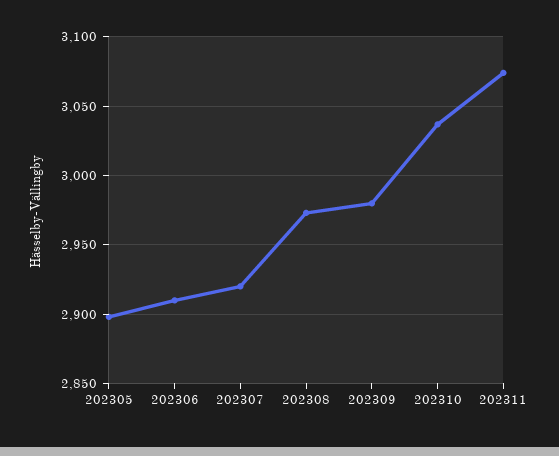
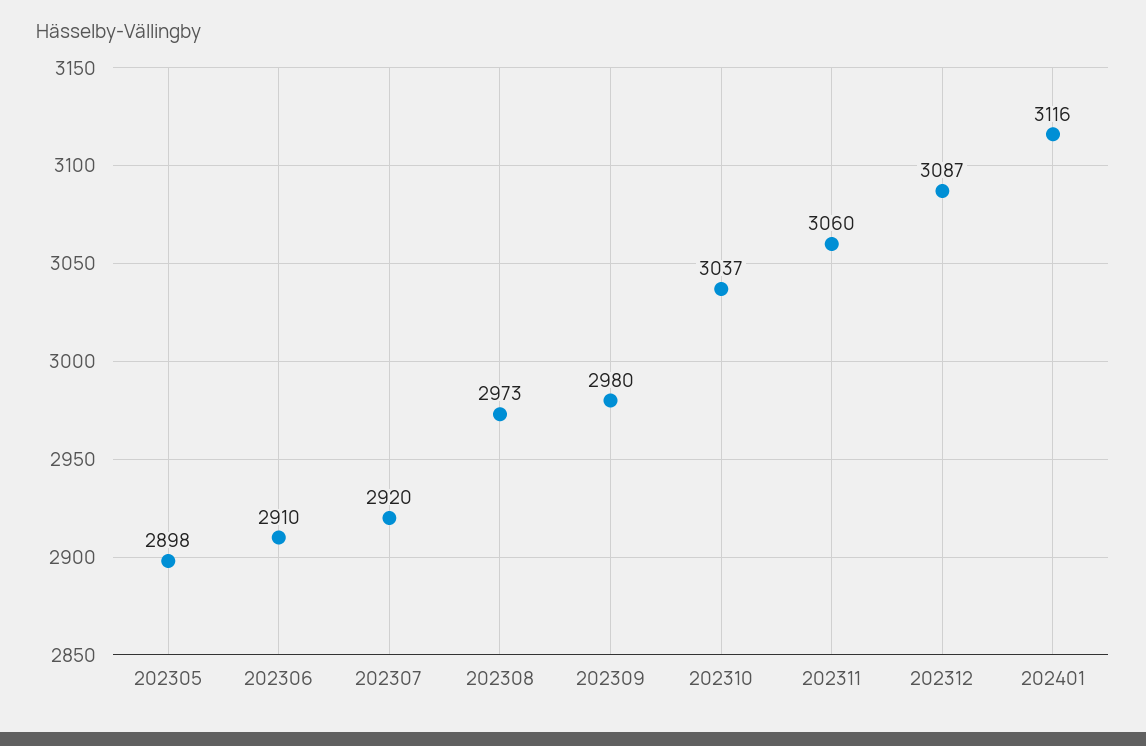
202311: 3075 -> 3060
202312: none -> 3087
202401: none -> 3116

